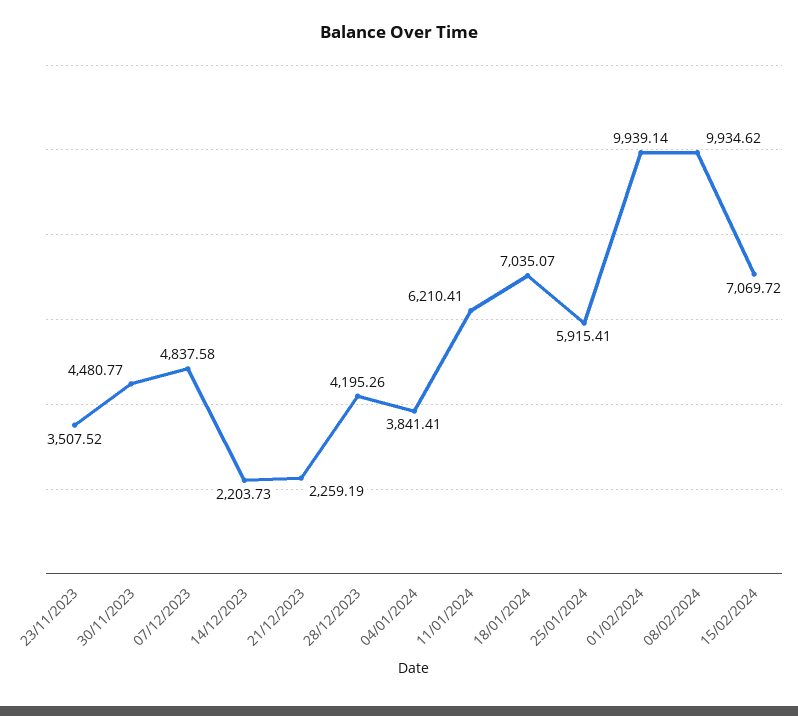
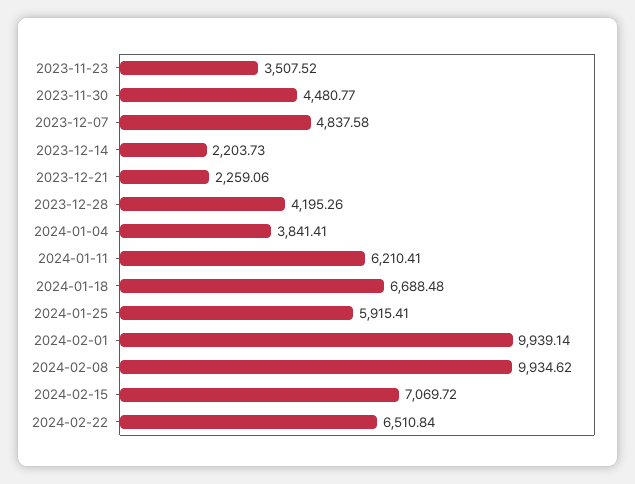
21/12/2023: 2259.19 -> 2259.06
18/01/2024: 7035.07 -> 6688.48
2024-02-22: none -> 6510.84

